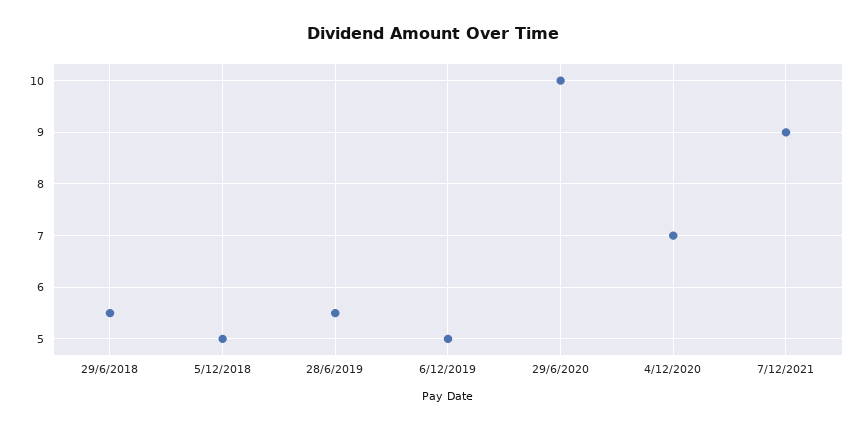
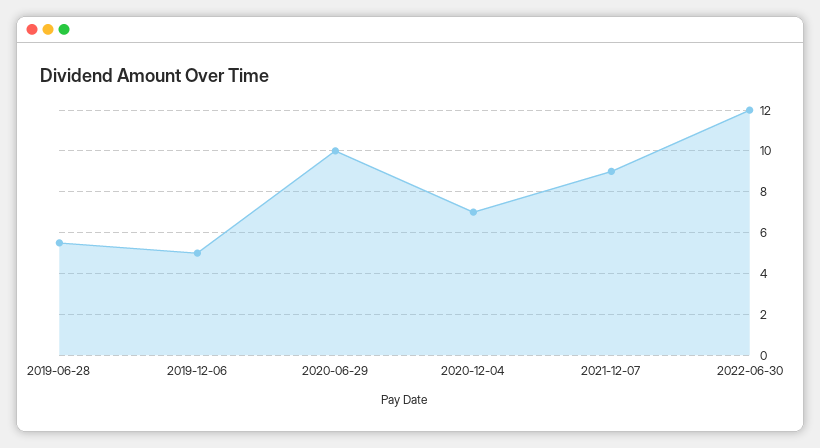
29/6/2018: 5.5 -> none
5/12/2018: 5 -> none
2022-06-30: none -> 12

